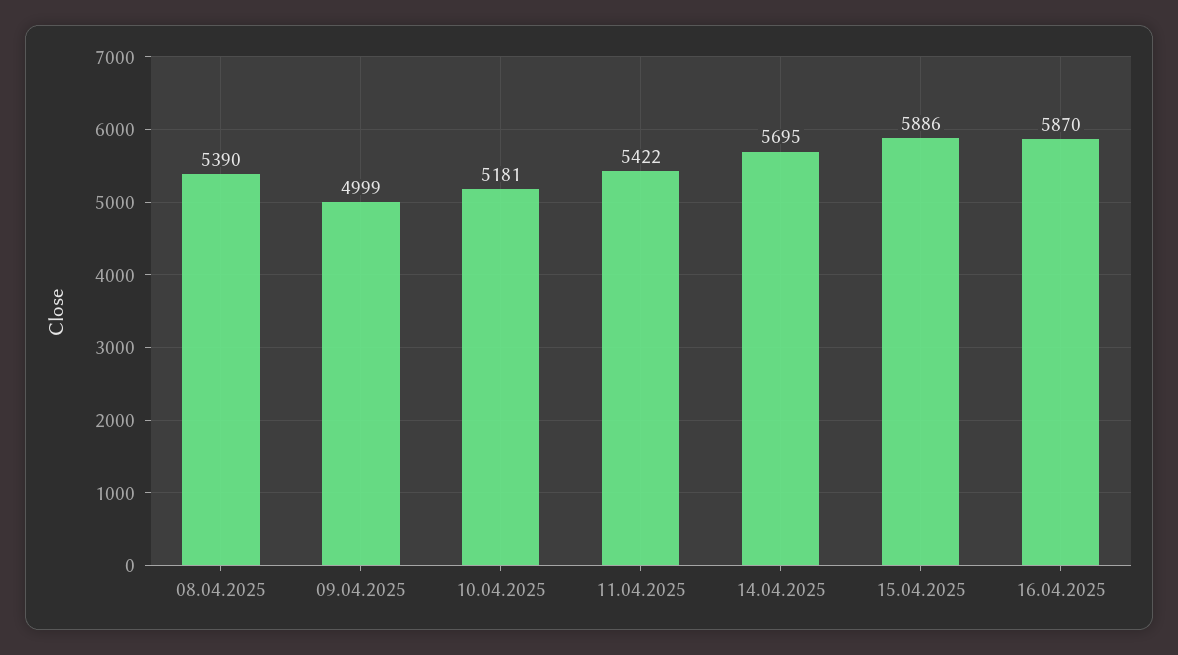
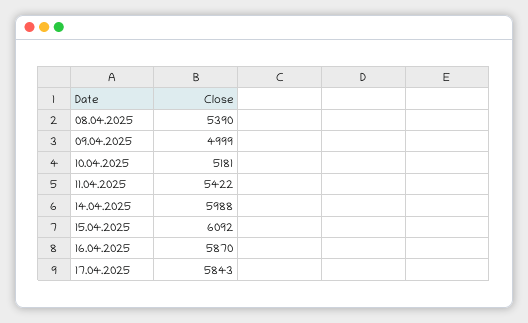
14.04.2025: 5695 -> 5988
15.04.2025: 5886 -> 6092
17.04.2025: none -> 5843

